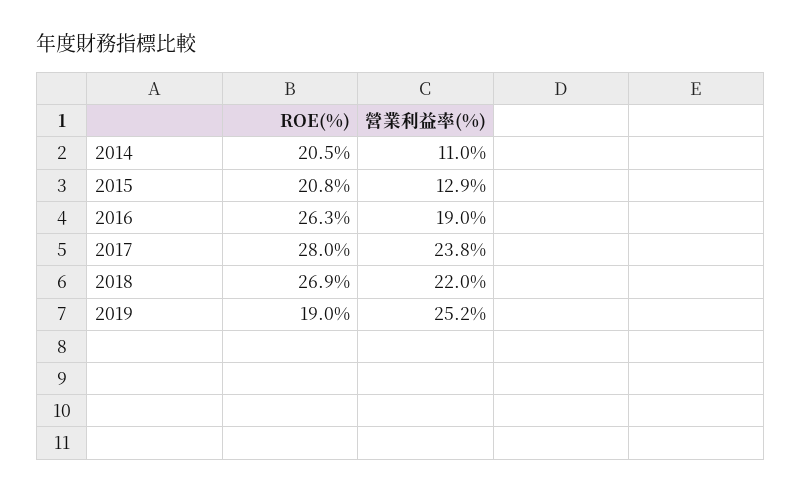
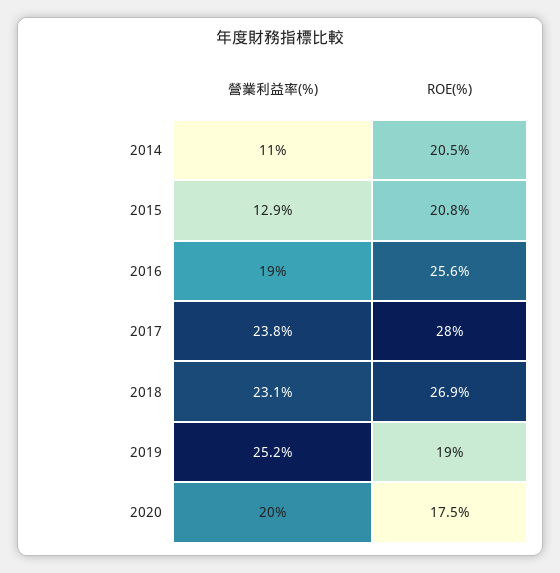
ROE(%), 2016: 26.3 -> 25.6
營業利益率(%), 2018: 22 -> 23.1
營業利益率(%), 2020: none -> 20
ROE(%), 2020: none -> 17.5

